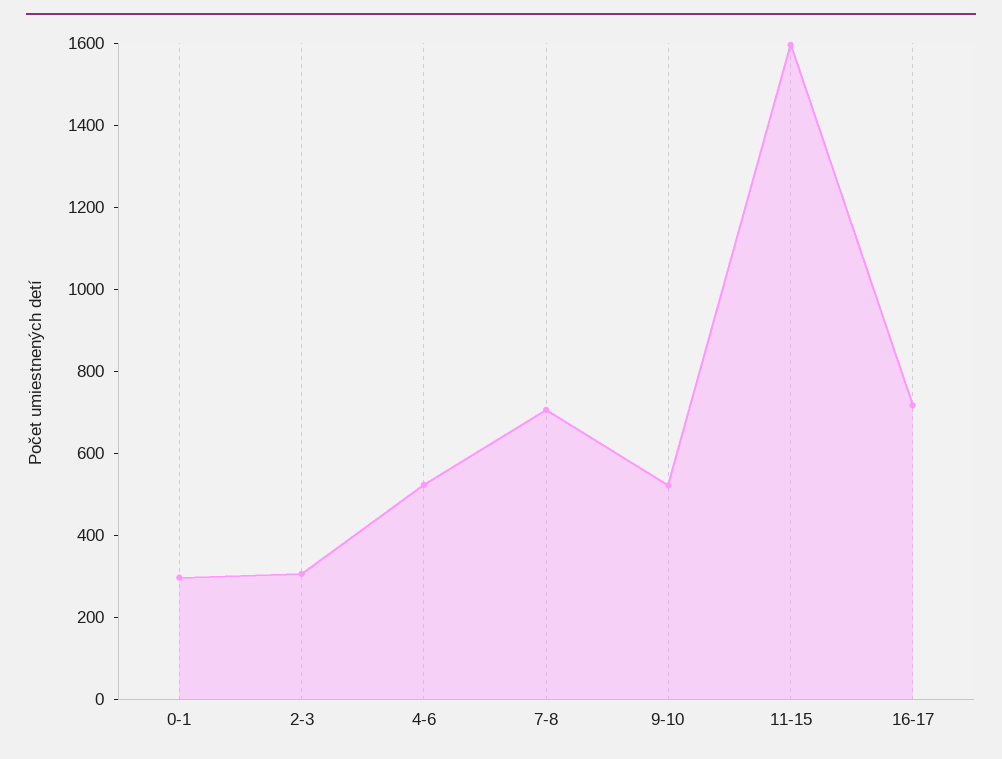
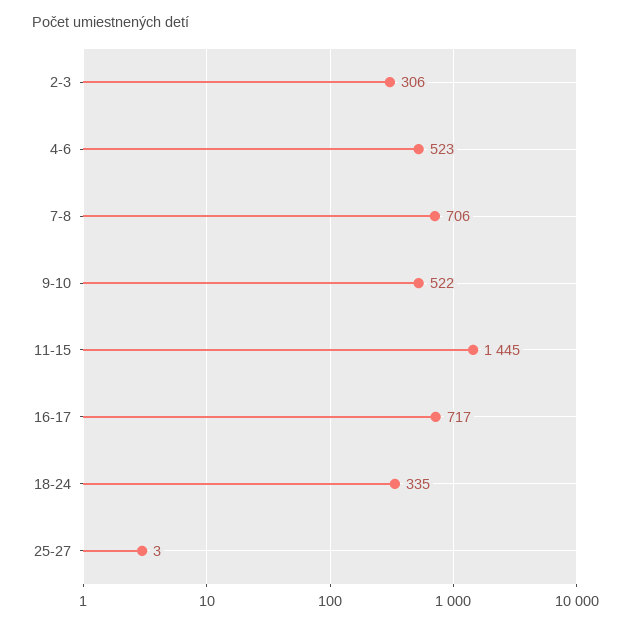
0-1: 300 -> none
11-15: 1600 -> 1445
18-24: none -> 335
25-27: none -> 3

